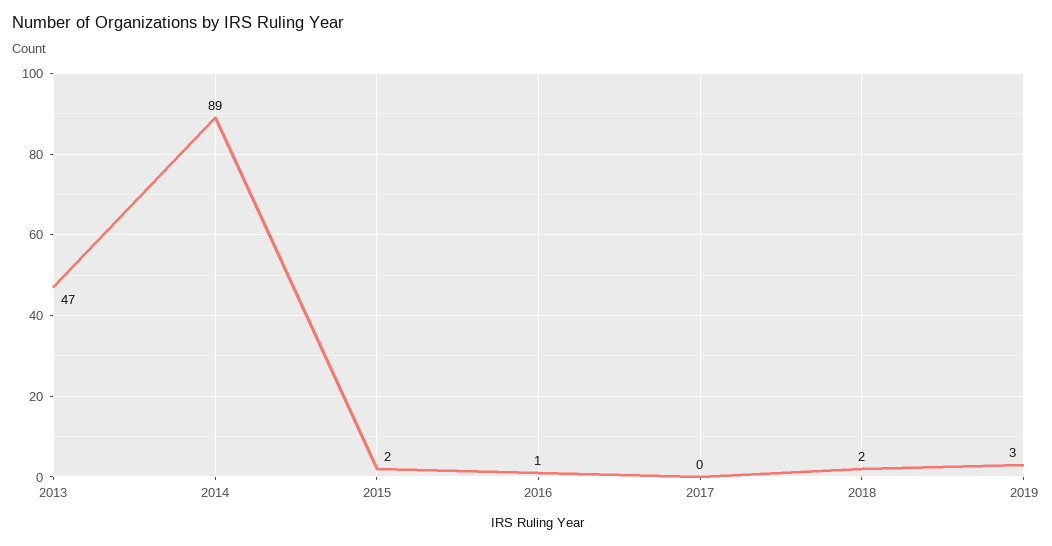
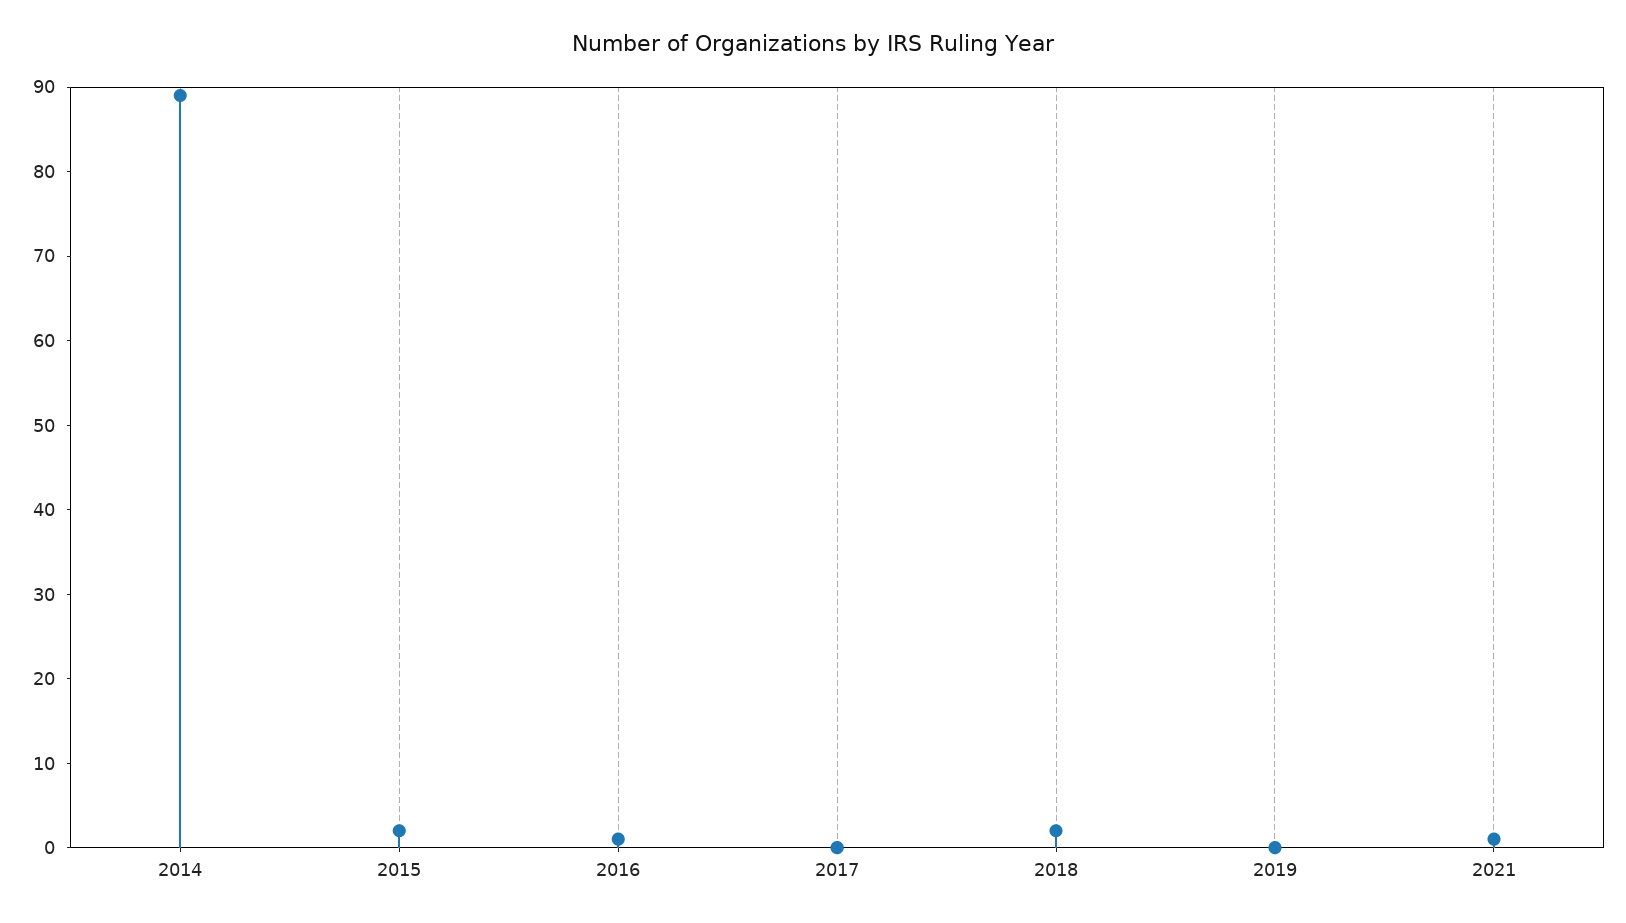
2013: 47 -> none
2019: 3 -> 0
2021: none -> 1

